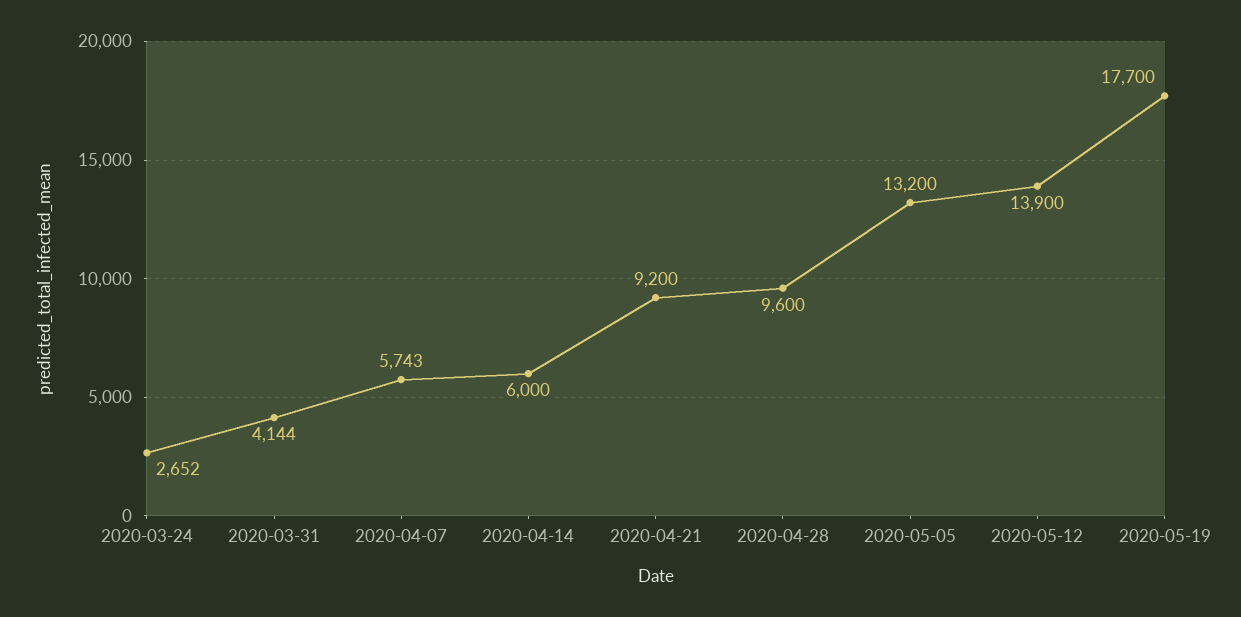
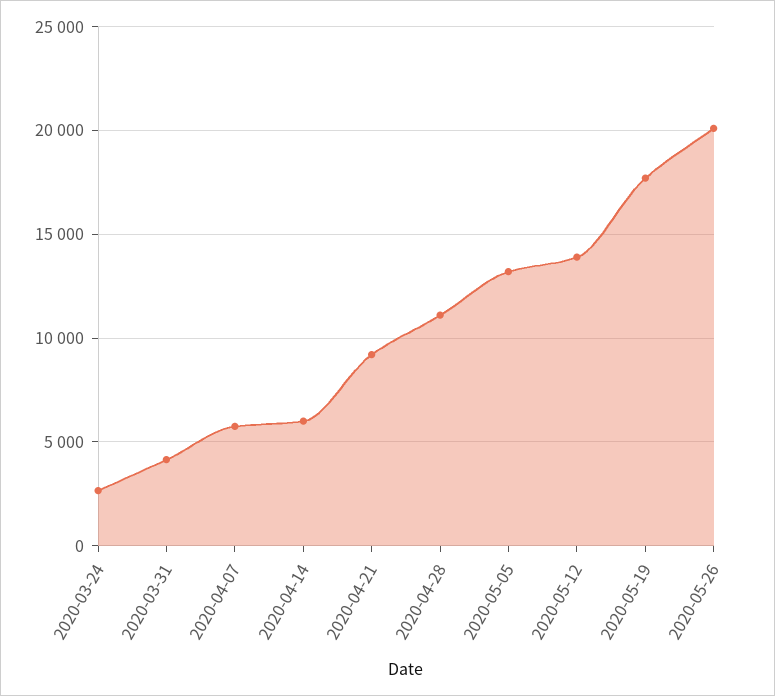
2020-04-28: 9600 -> 11000
2020-05-26: none -> 20000

